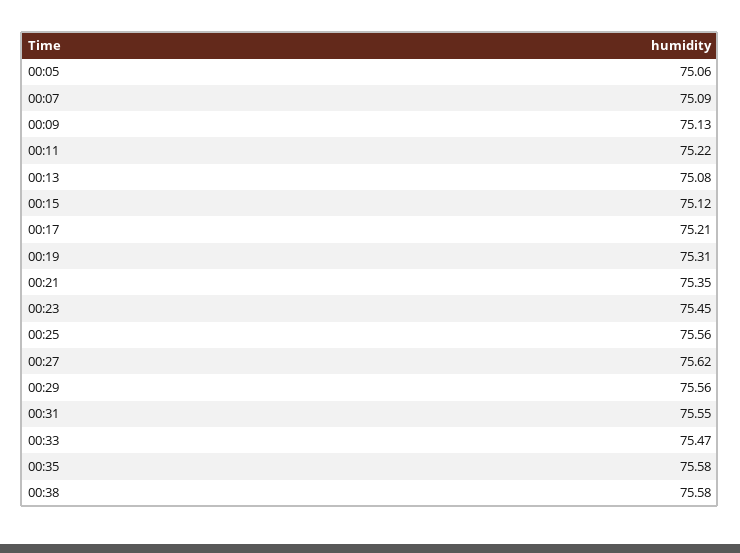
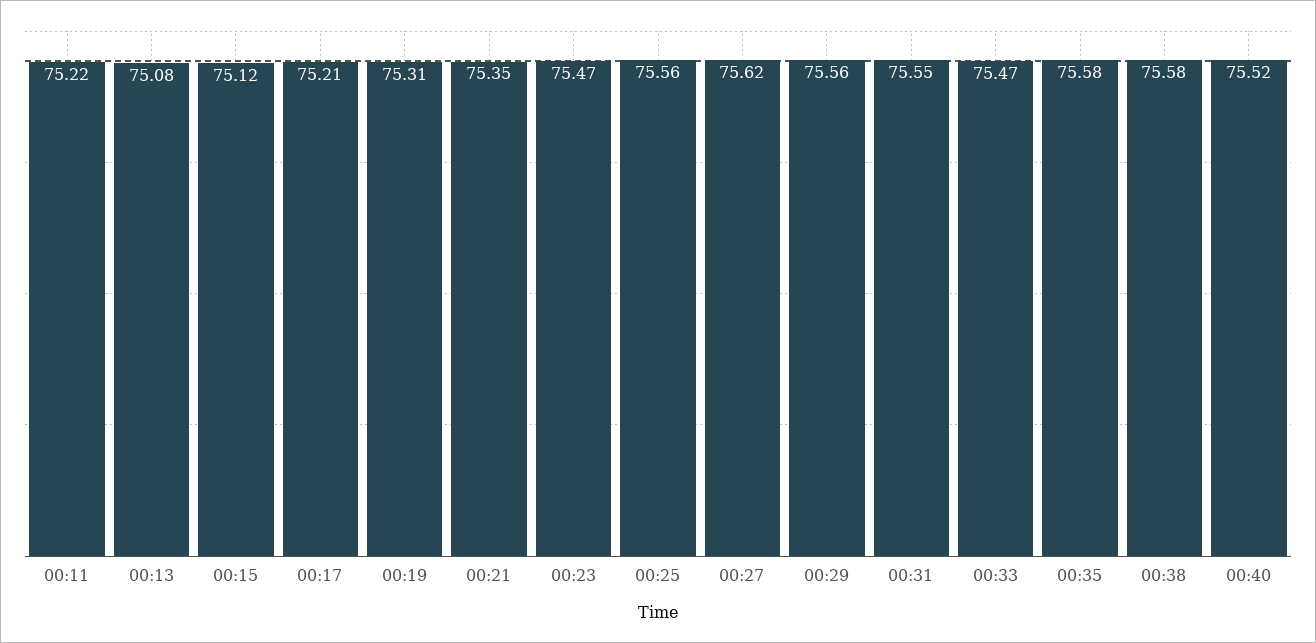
00:05: 75.06 -> none
00:07: 75.09 -> none
00:09: 75.13 -> none
00:23: 75.45 -> 75.47
00:40: none -> 75.52

